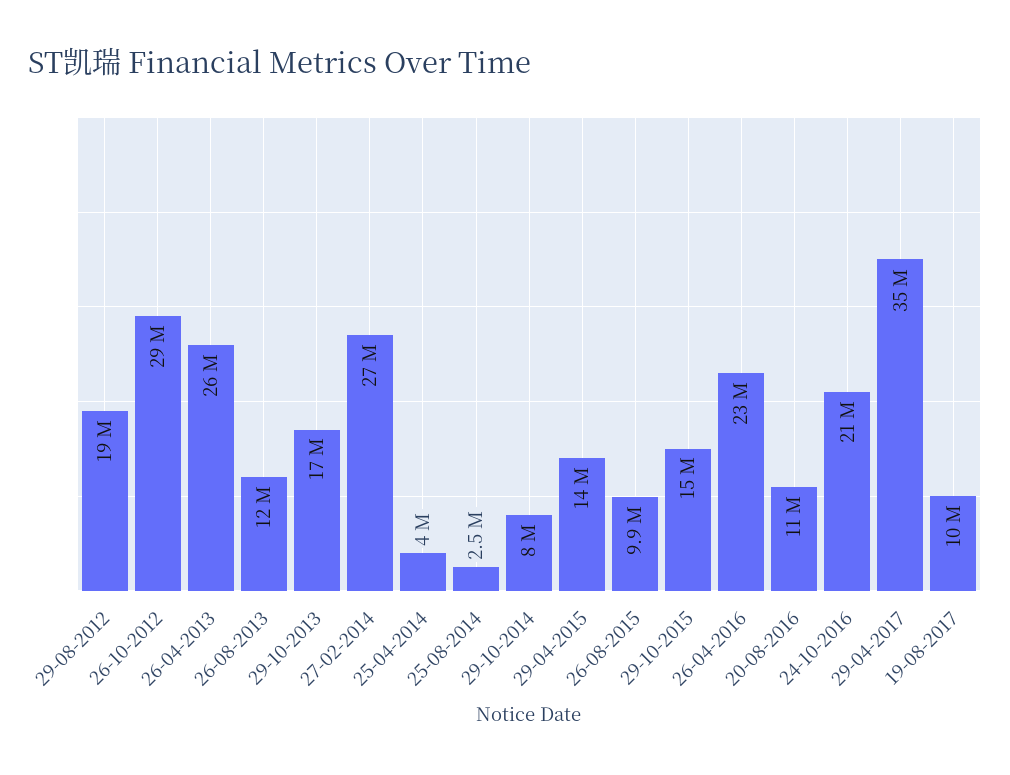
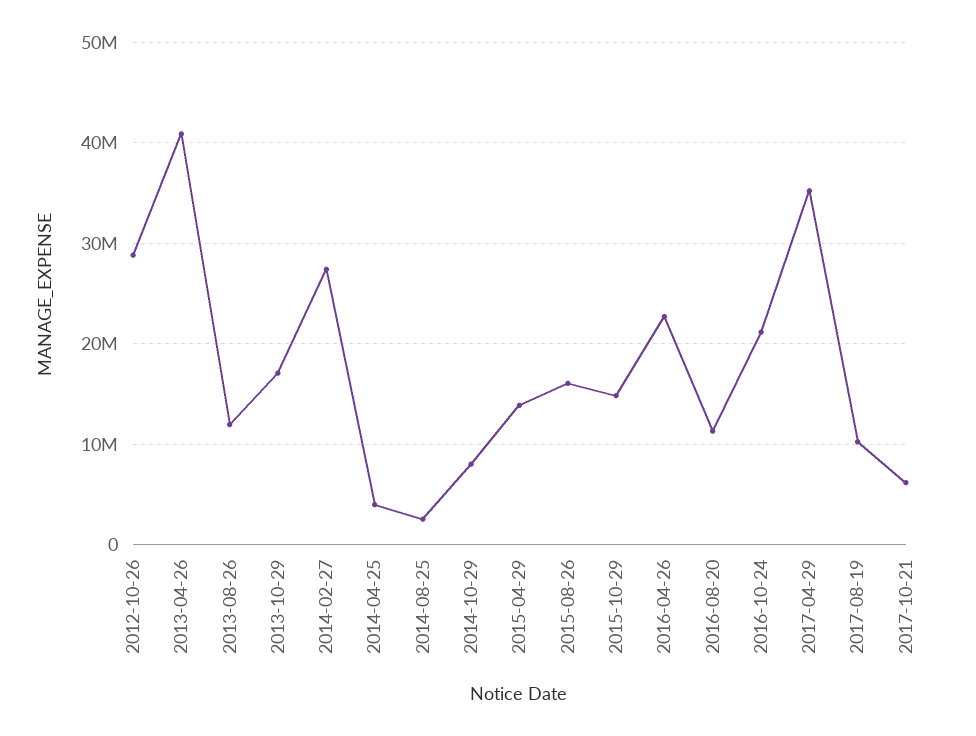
29-08-2012: 19000000 -> none
26-04-2013: 26000000 -> 41000000
26-08-2015: 9900000 -> 16000000
2017-10-21: none -> 6000000

